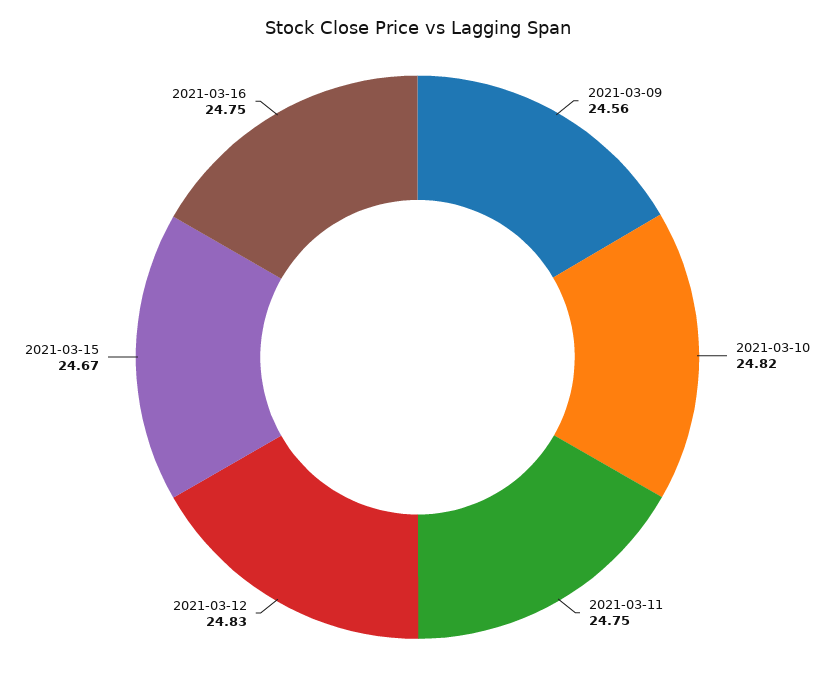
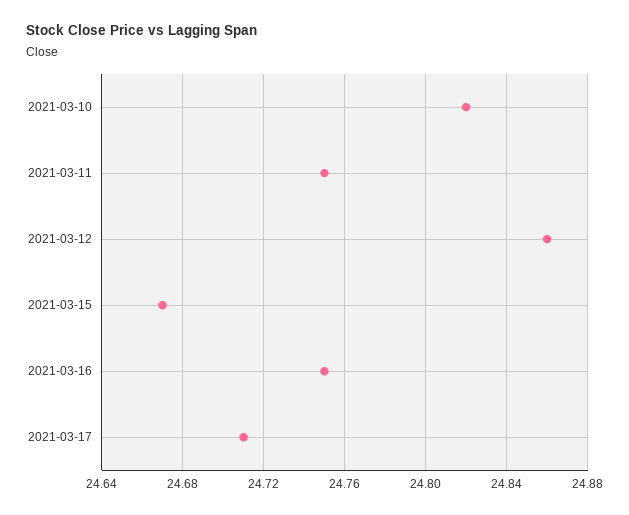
2021-03-09: 24.56 -> none
2021-03-12: 24.83 -> 24.86
2021-03-17: none -> 24.71

